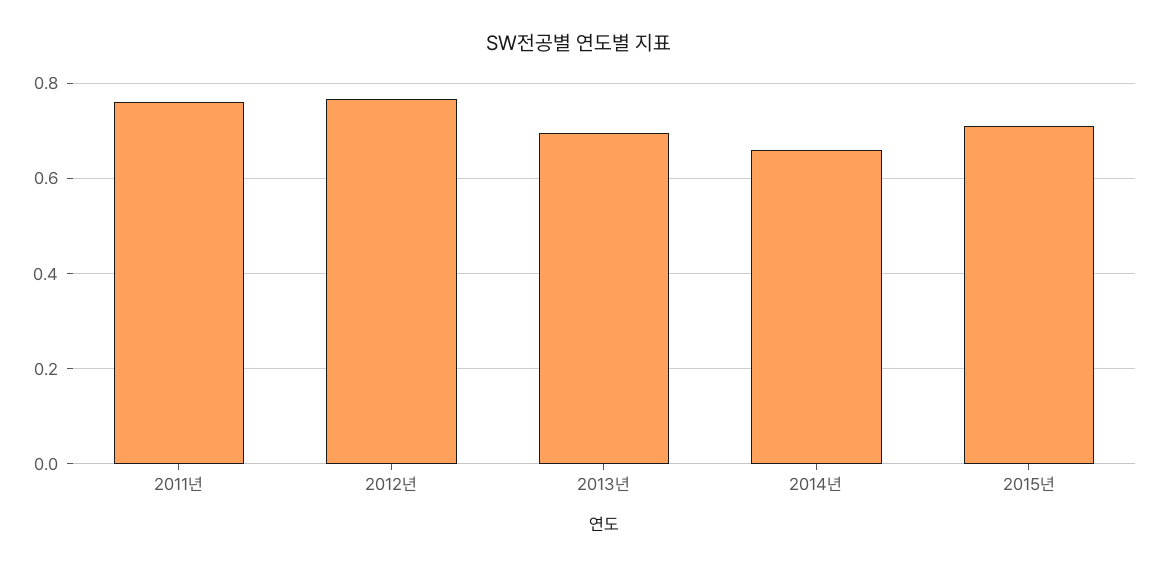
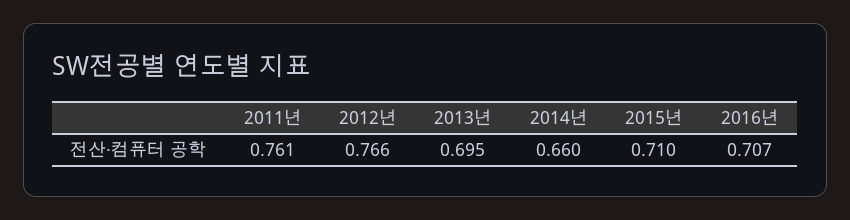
2016년: none -> 0.707

